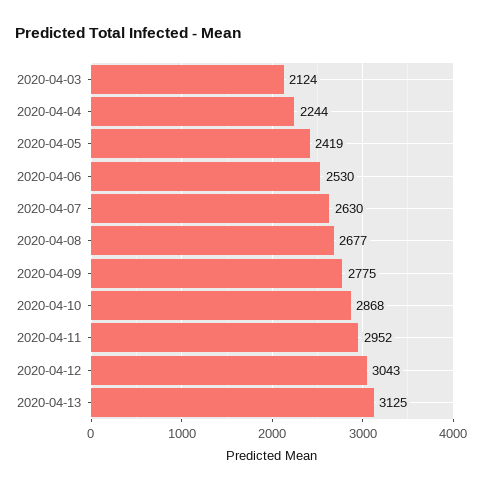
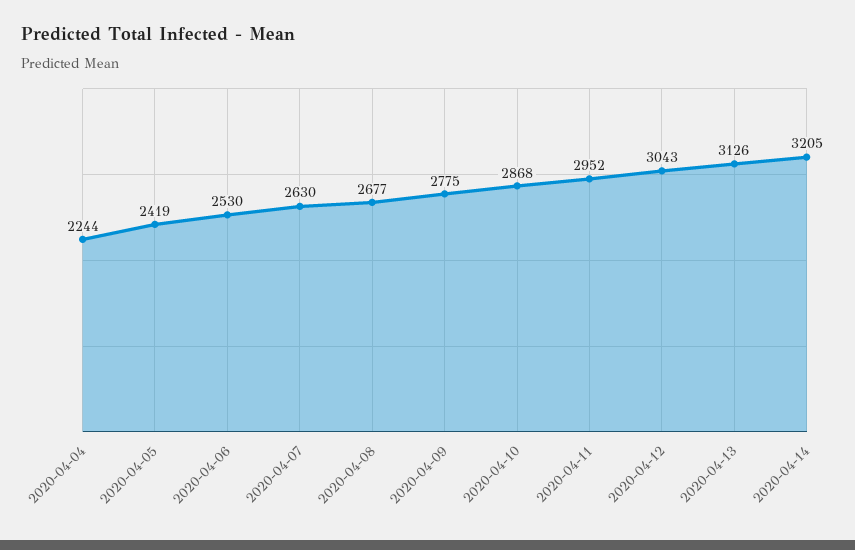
2020-04-03: 2124 -> none
2020-04-13: 3125 -> 3126
2020-04-14: none -> 3205

